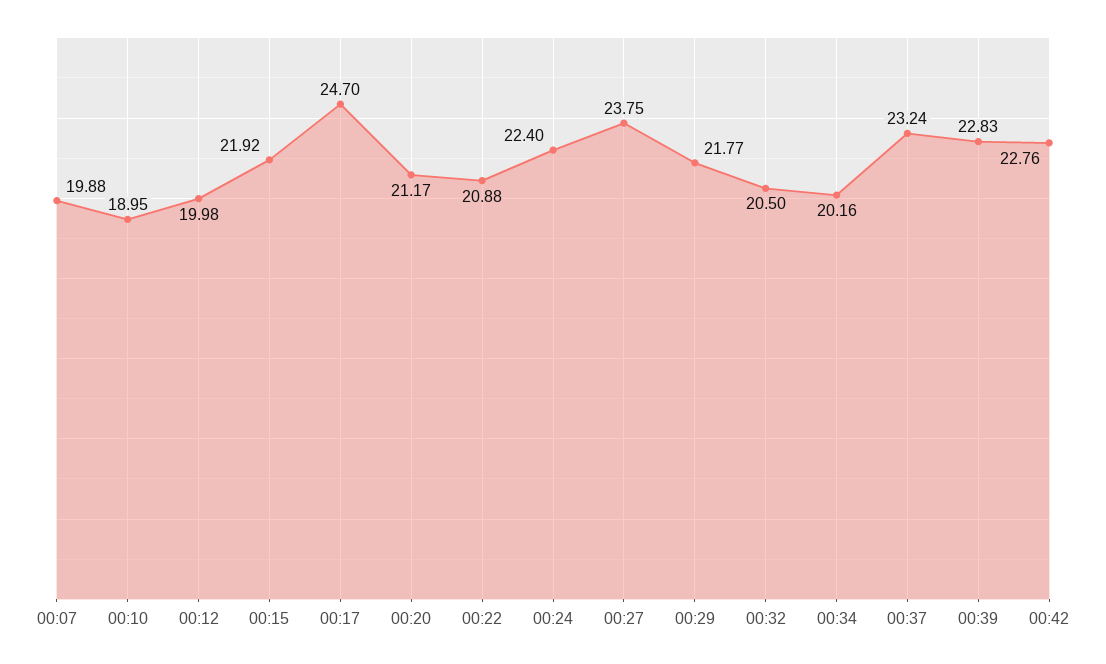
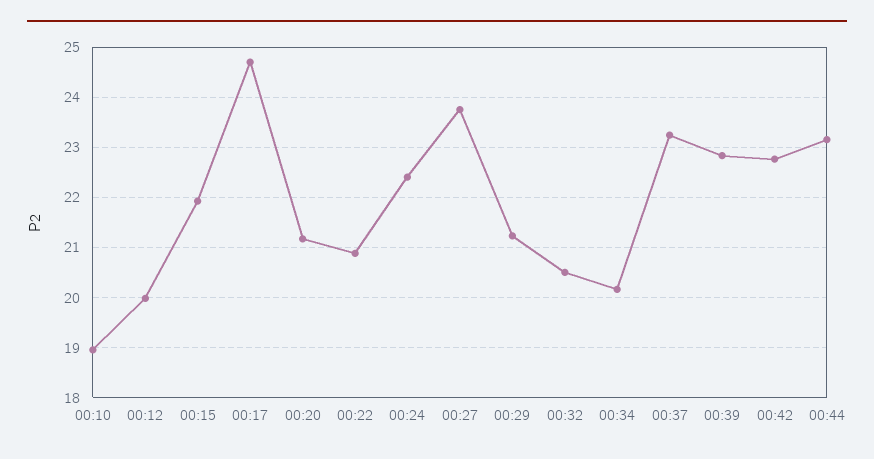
00:07: 19.88 -> none
00:29: 21.77 -> 21.2
00:44: none -> 23.2

